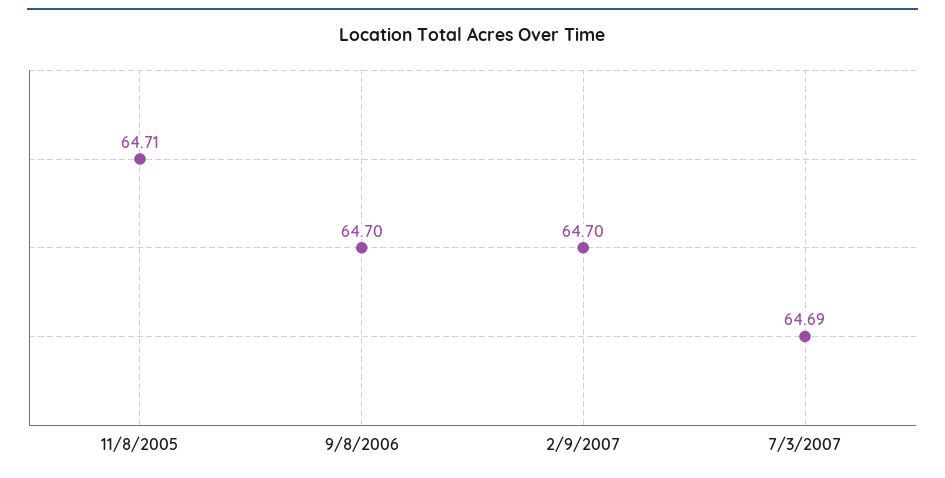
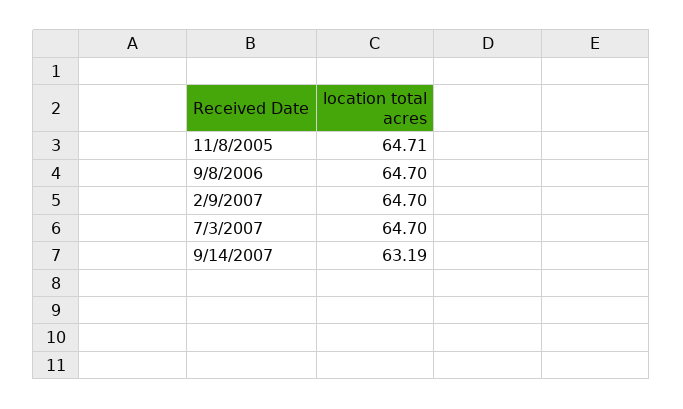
7/3/2007: 64.69 -> 64.7
9/14/2007: none -> 63.19

